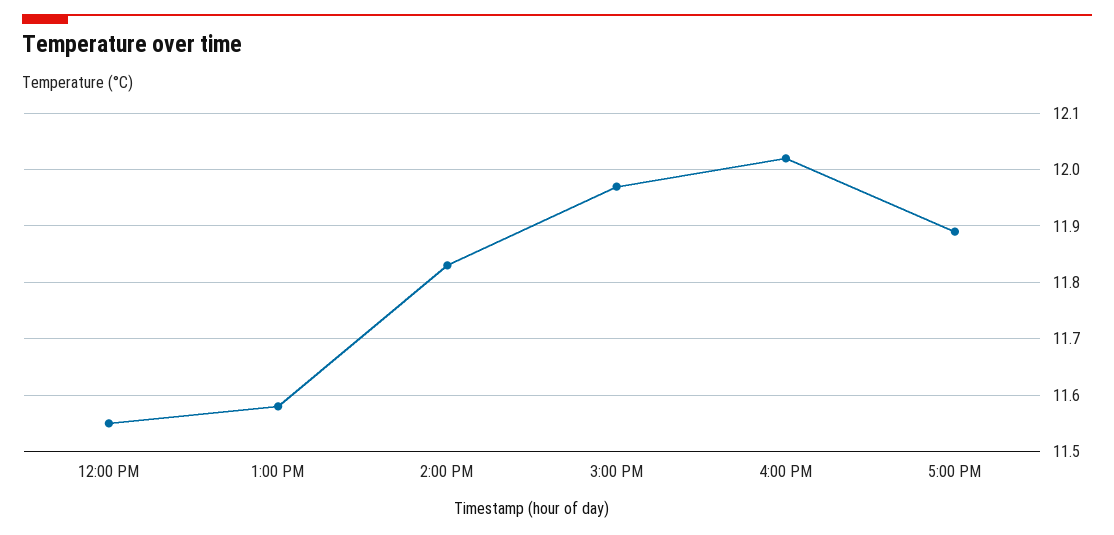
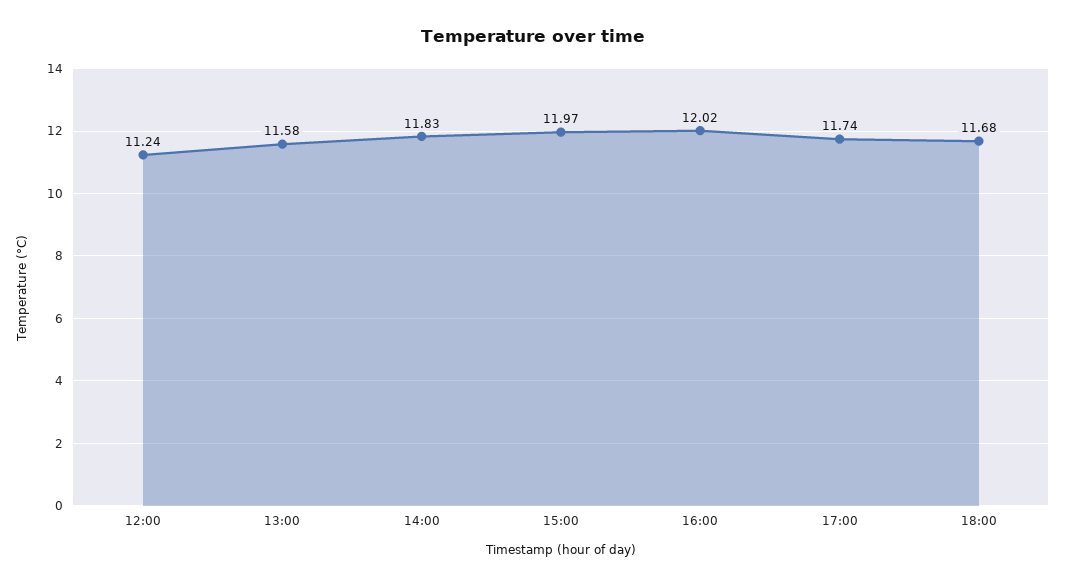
12:00 PM: 11.55 -> 11.24
5:00 PM: 11.9 -> 11.74
18:00: none -> 11.68

